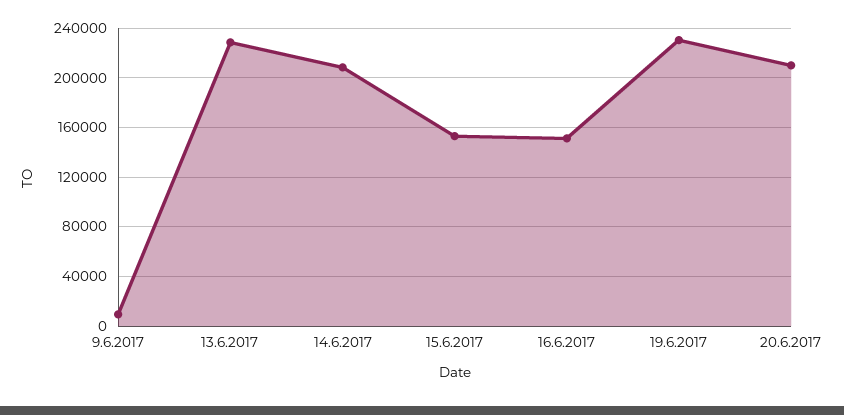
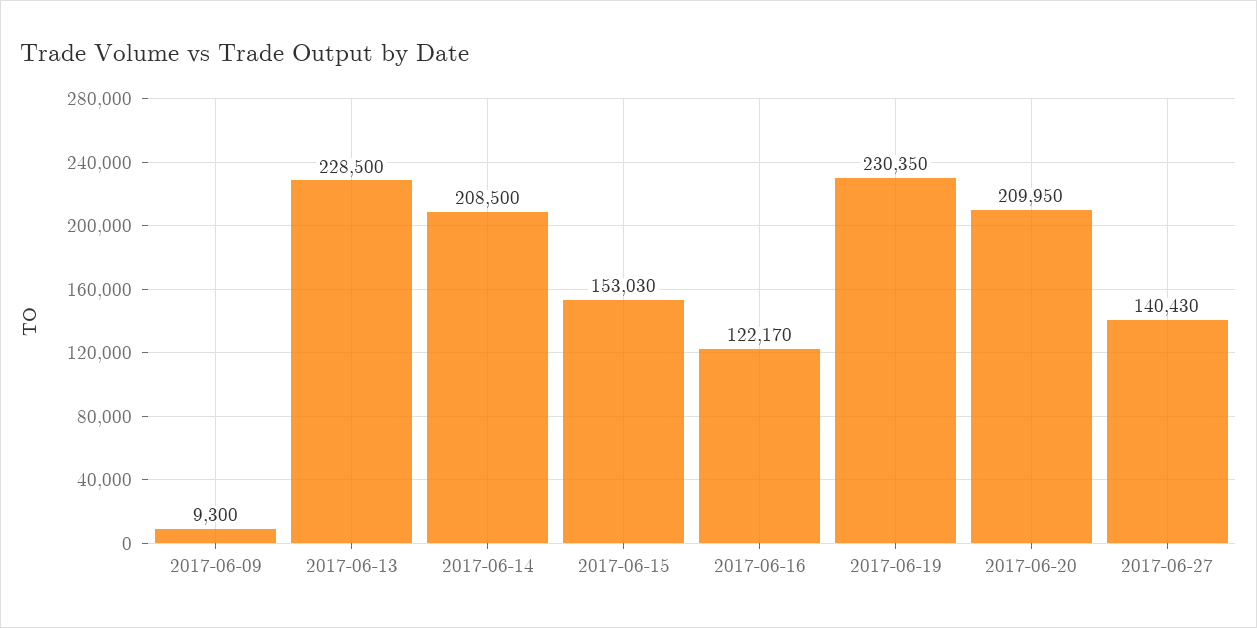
16.6.2017: 150000 -> 122170
2017-06-27: none -> 140430

